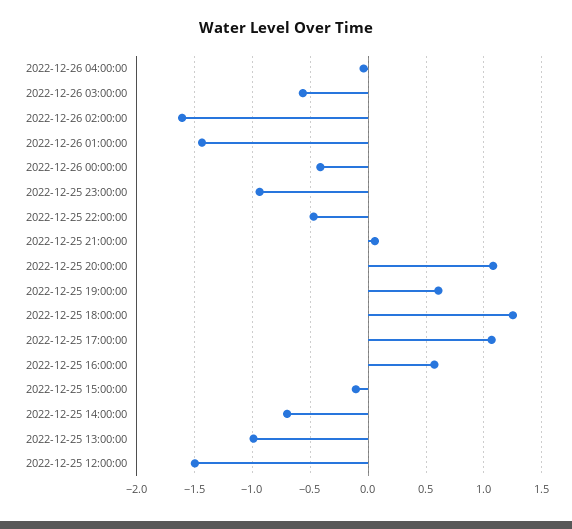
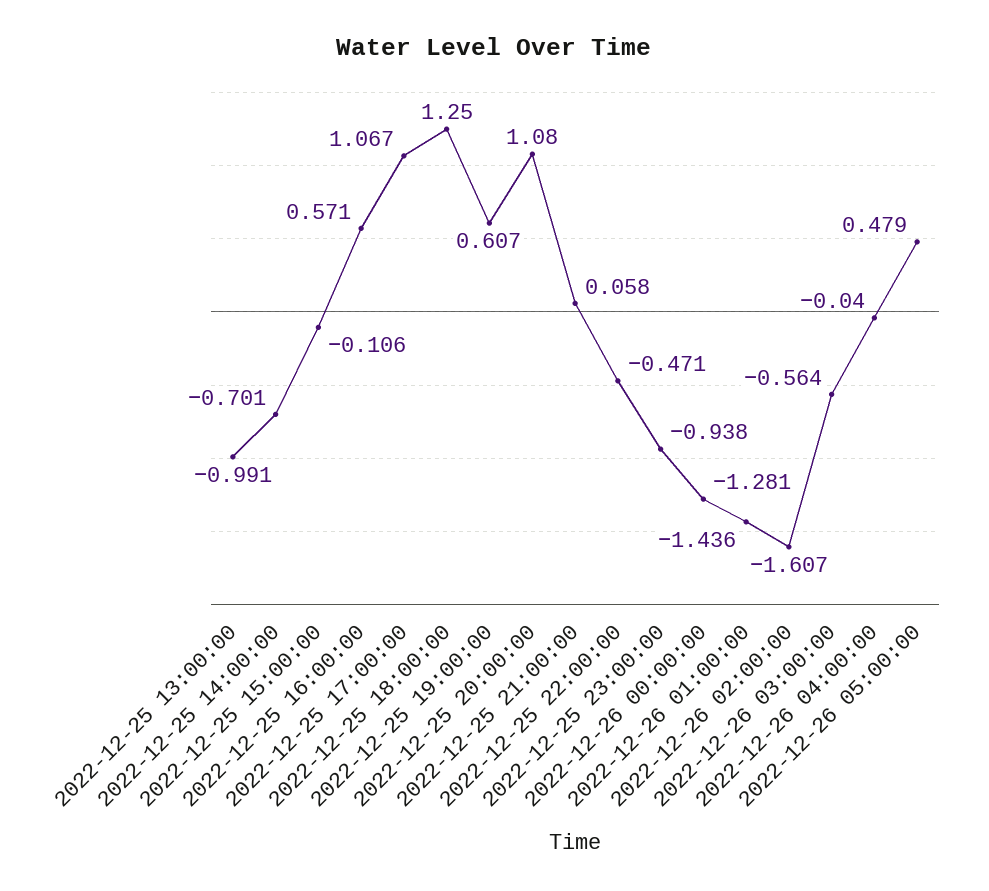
2022-12-26 00:00:00: -0.4 -> -1.281
2022-12-25 12:00:00: -1.5 -> none
2022-12-26 05:00:00: none -> 0.479

